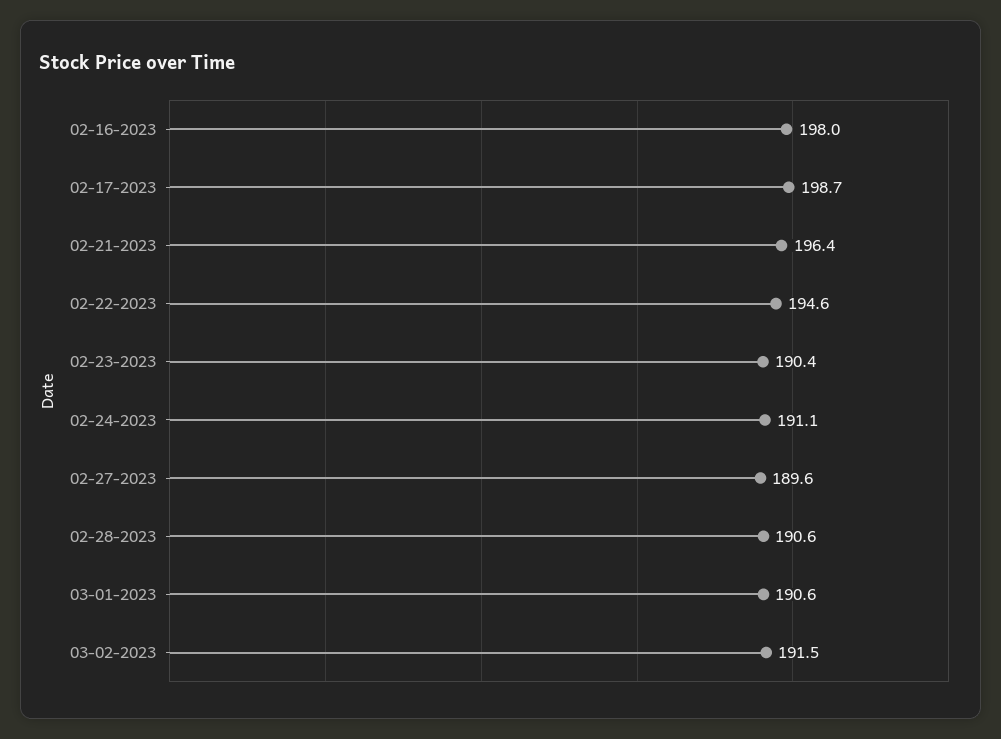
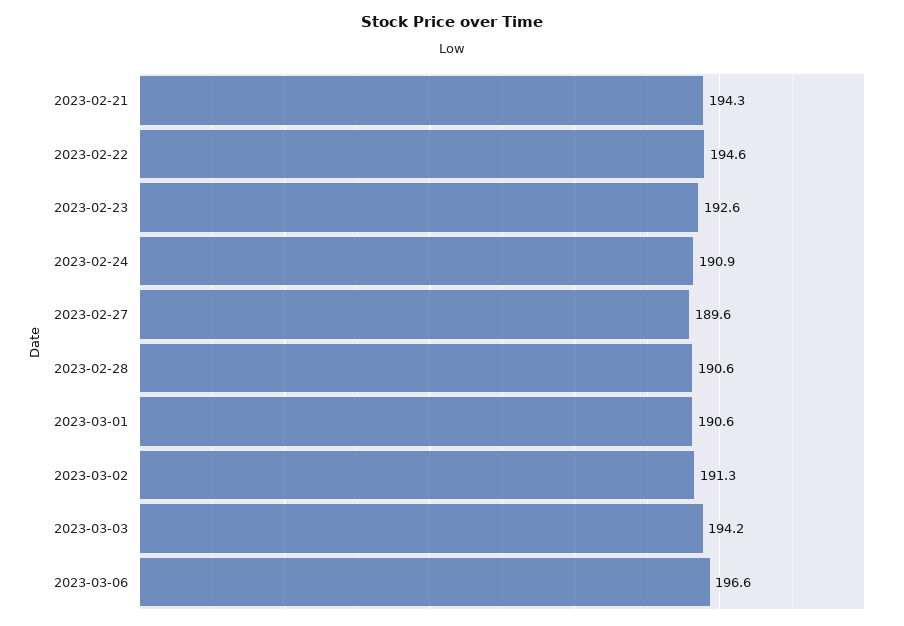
02-16-2023: 198 -> none
02-17-2023: 198.7 -> none
02-21-2023: 196.4 -> 194.3
02-23-2023: 190.4 -> 192.6
02-24-2023: 191.1 -> 190.9
03-02-2023: 191.5 -> 191.3
2023-03-03: none -> 194.2
2023-03-06: none -> 196.6

